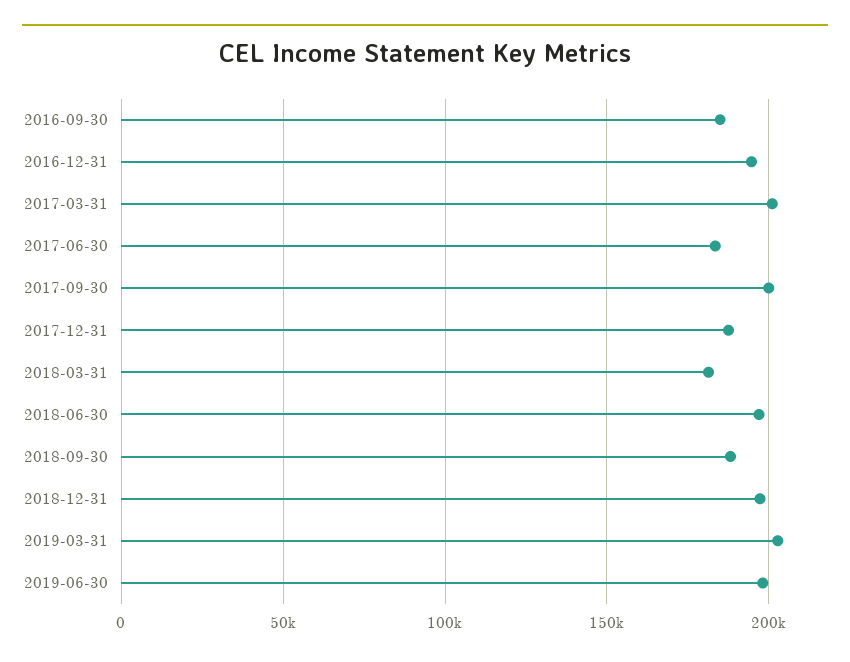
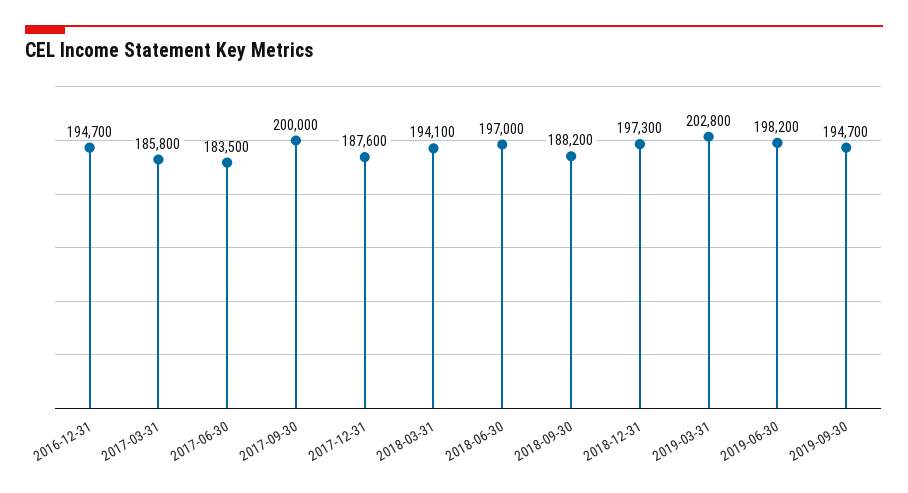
2016-09-30: 185000 -> none
2017-03-31: 200000 -> 185800
2018-03-31: 180000 -> 194100
2019-09-30: none -> 194700

